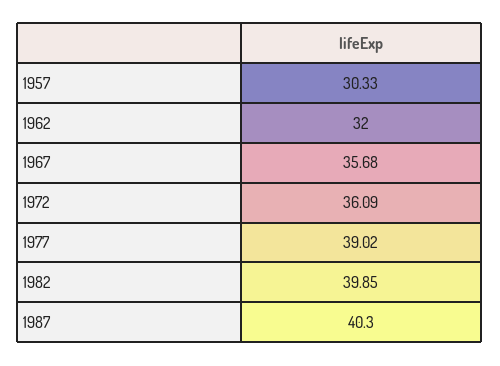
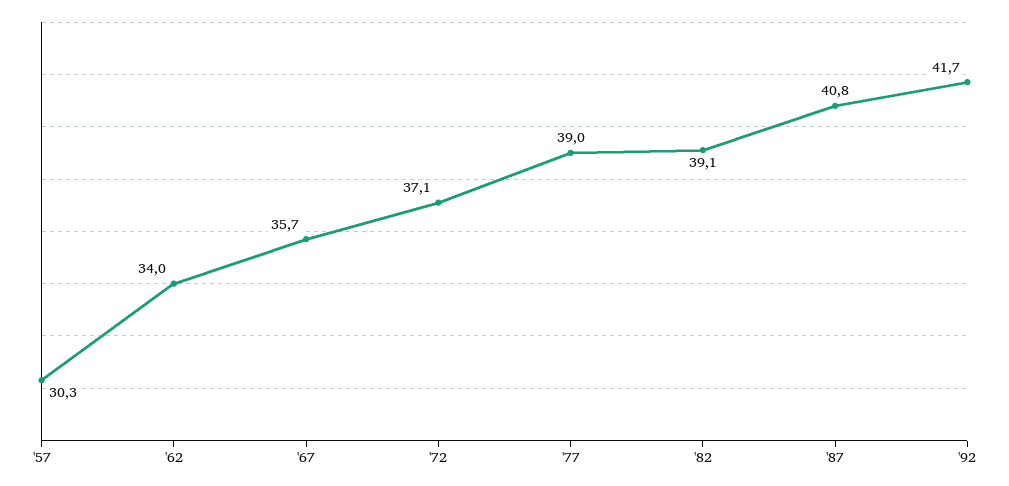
1962: 32 -> 34
1972: 36.09 -> 37.1
1982: 39.85 -> 39.1
1987: 40.3 -> 40.8
'92: none -> 41.7

